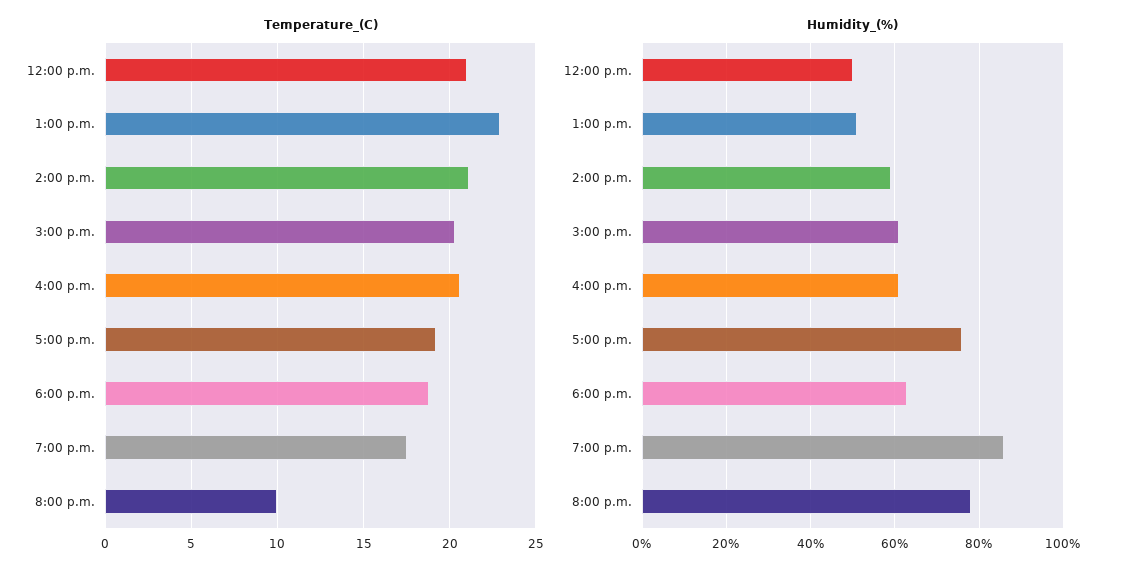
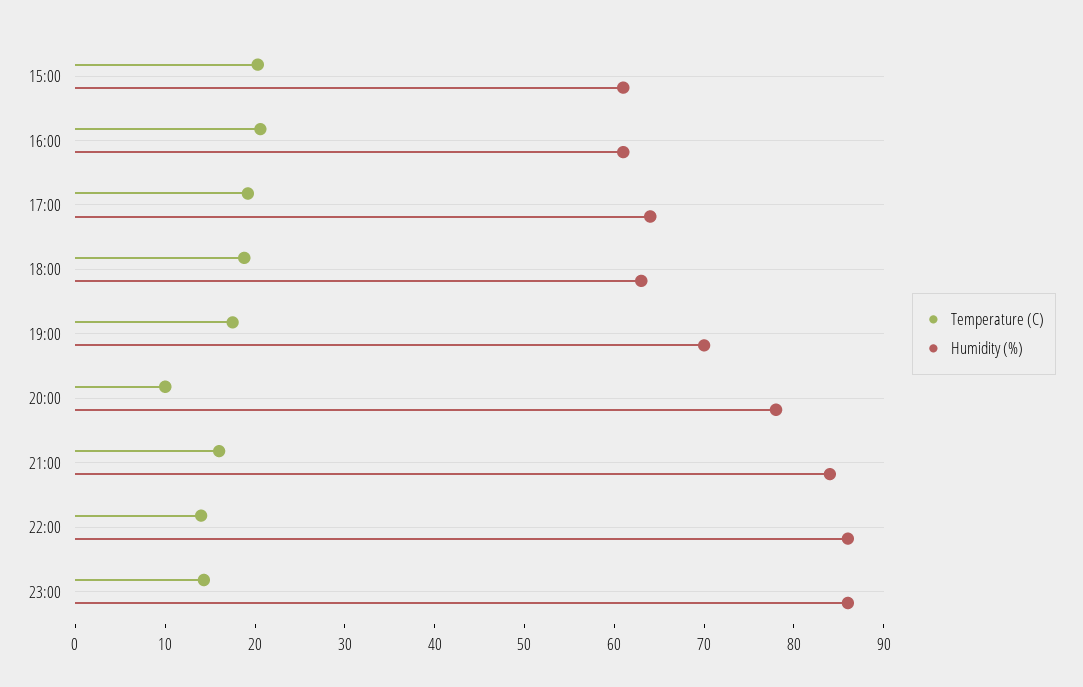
Temperature_(C), 12:00 p.m.: 21 -> none
Temperature_(C), 1:00 p.m.: 23 -> none
Temperature_(C), 2:00 p.m.: 21 -> none
Humidity_(%), 12:00 p.m.: 50 -> none
Humidity_(%), 1:00 p.m.: 50 -> none
Humidity_(%), 2:00 p.m.: 60 -> none
Humidity_(%), 5:00 p.m.: 75 -> 64
Humidity_(%), 7:00 p.m.: 85 -> 70
Temperature_(C), 21:00: none -> 16
Humidity_(%), 21:00: none -> 84
Temperature_(C), 22:00: none -> 14
Humidity_(%), 22:00: none -> 86
Temperature_(C), 23:00: none -> 14
Humidity_(%), 23:00: none -> 86

